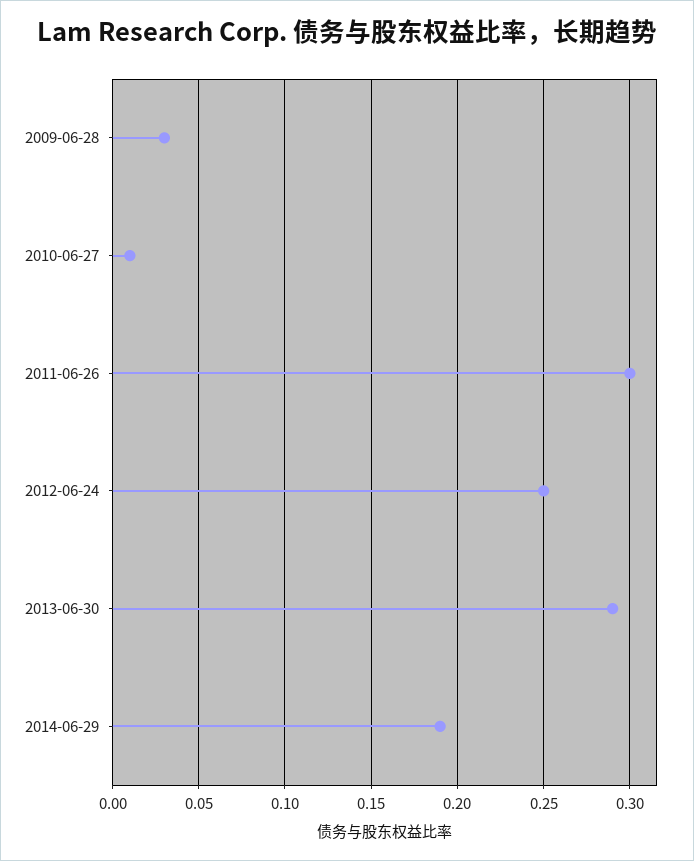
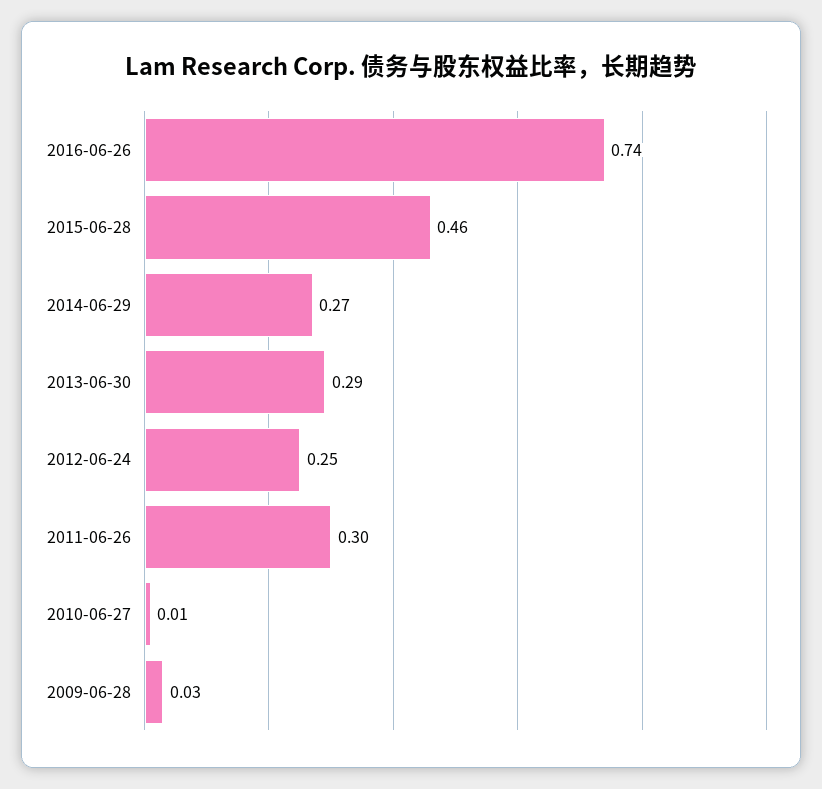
2014-06-29: 0.19 -> 0.27
2016-06-26: none -> 0.74
2015-06-28: none -> 0.46

